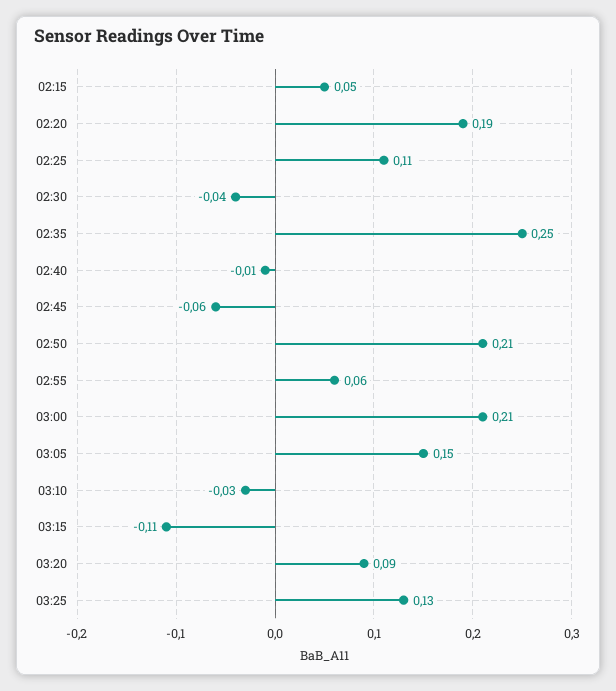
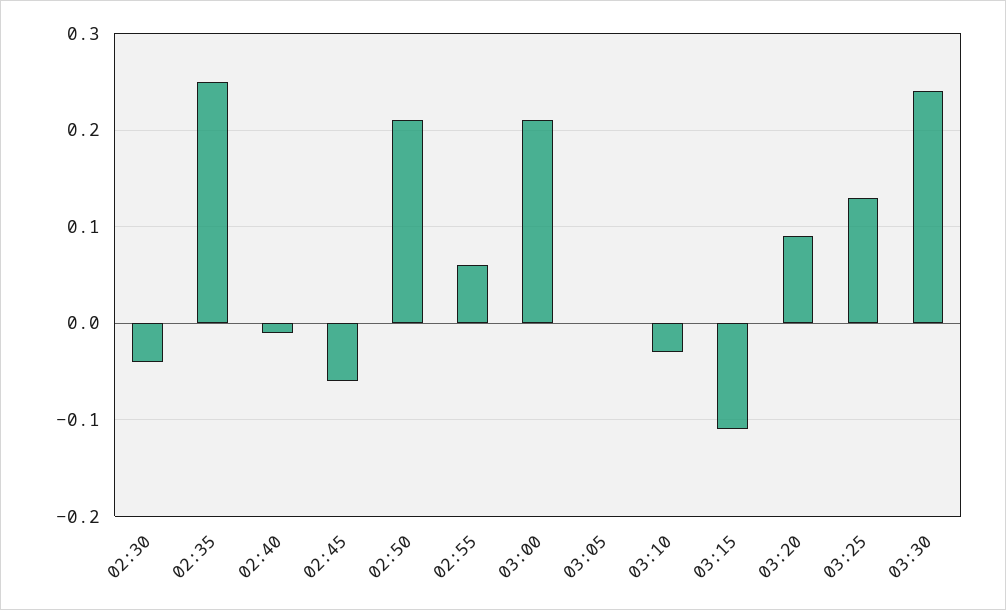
02:15: 0.05 -> none
02:20: 0.19 -> none
02:25: 0.11 -> none
03:05: 0.15 -> 0
03:30: none -> 0.24

